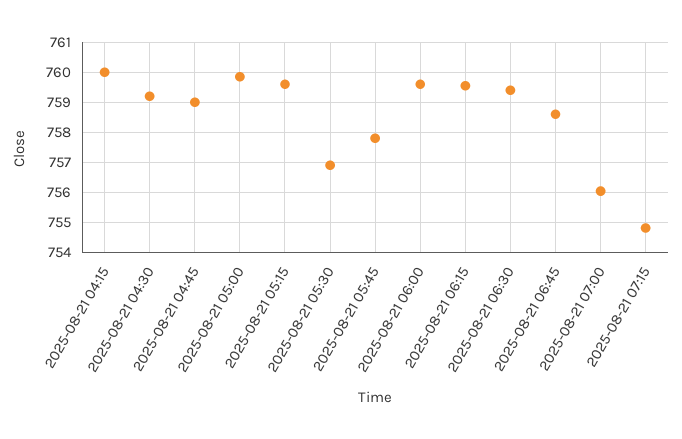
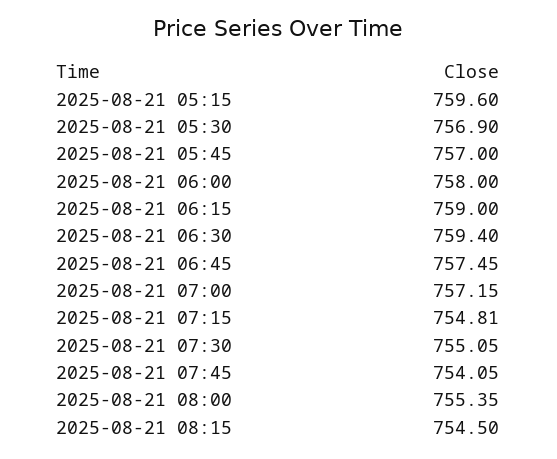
2025-08-21 04:15: 760 -> none
2025-08-21 04:30: 759.2 -> none
2025-08-21 04:45: 759 -> none
2025-08-21 05:00: 759.8 -> none
2025-08-21 05:45: 757.8 -> 757
2025-08-21 06:00: 759.6 -> 758
2025-08-21 06:15: 759.6 -> 759
2025-08-21 06:45: 758.6 -> 757.45
2025-08-21 07:00: 756 -> 757.15
2025-08-21 07:30: none -> 755.05
2025-08-21 07:45: none -> 754.05
2025-08-21 08:00: none -> 755.35
2025-08-21 08:15: none -> 754.5

